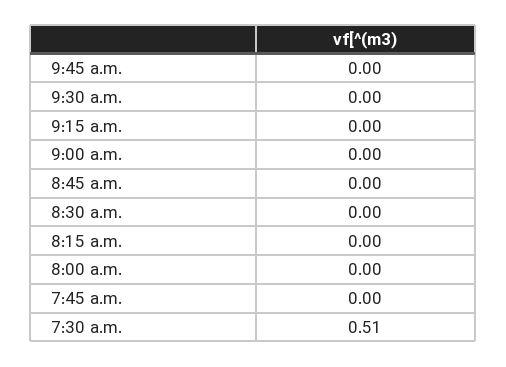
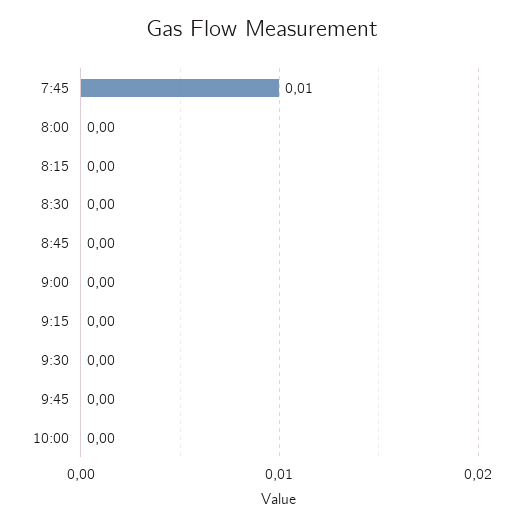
7:45 a.m.: 0 -> 0.01
7:30 a.m.: 0.51 -> none
10:00: none -> 0

